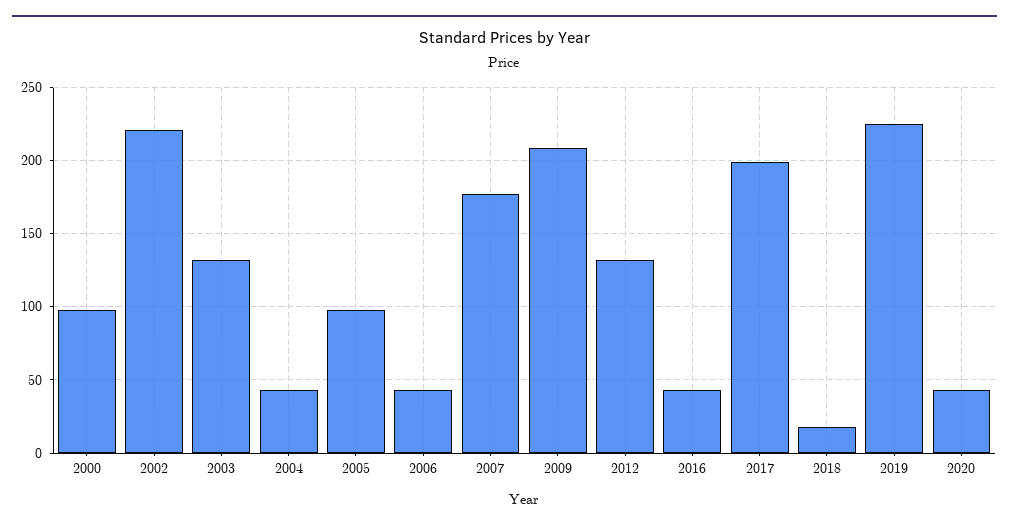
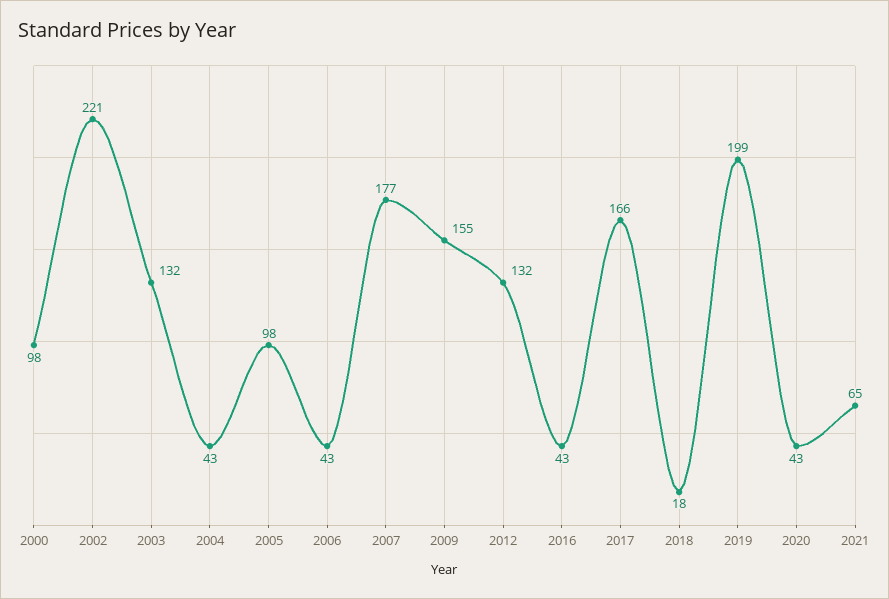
2009: 210 -> 155
2017: 200 -> 166
2019: 225 -> 199
2021: none -> 65

